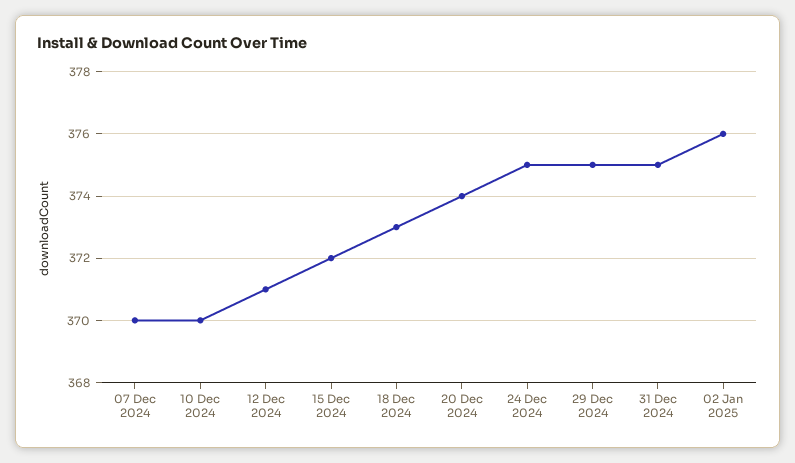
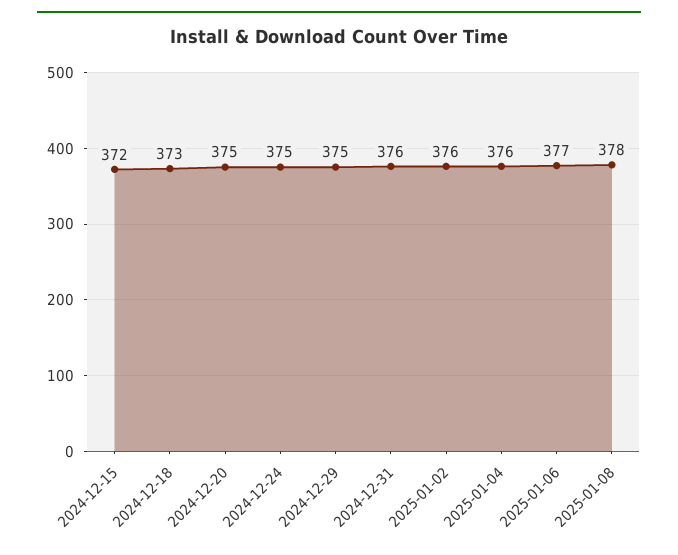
07 Dec 2024: 370 -> none
10 Dec 2024: 370 -> none
12 Dec 2024: 371 -> none
20 Dec 2024: 374 -> 375
31 Dec 2024: 375 -> 376
2025-01-04: none -> 376
2025-01-06: none -> 377
2025-01-08: none -> 378

